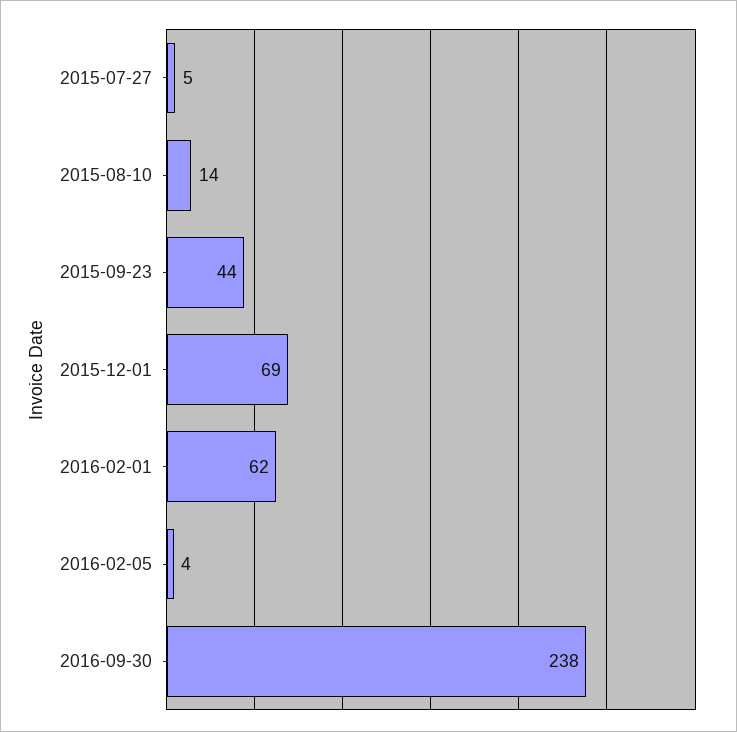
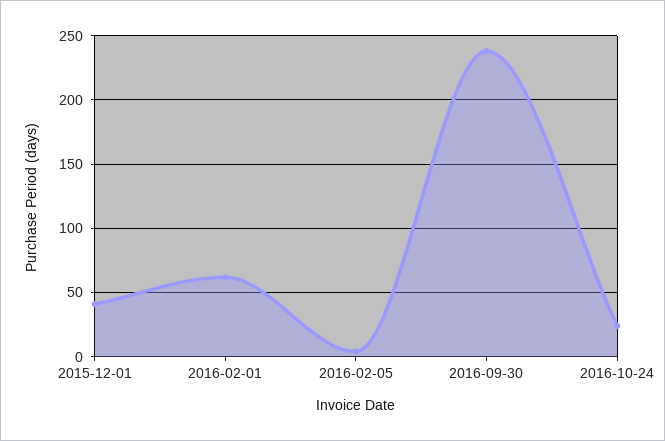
2015-07-27: 5 -> none
2015-08-10: 14 -> none
2015-09-23: 44 -> none
2015-12-01: 69 -> 40
2016-10-24: none -> 25

